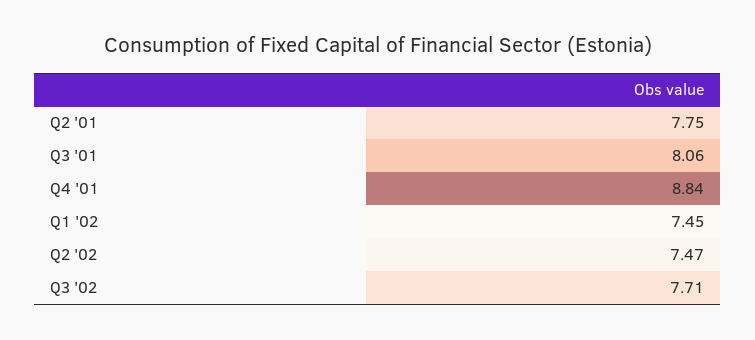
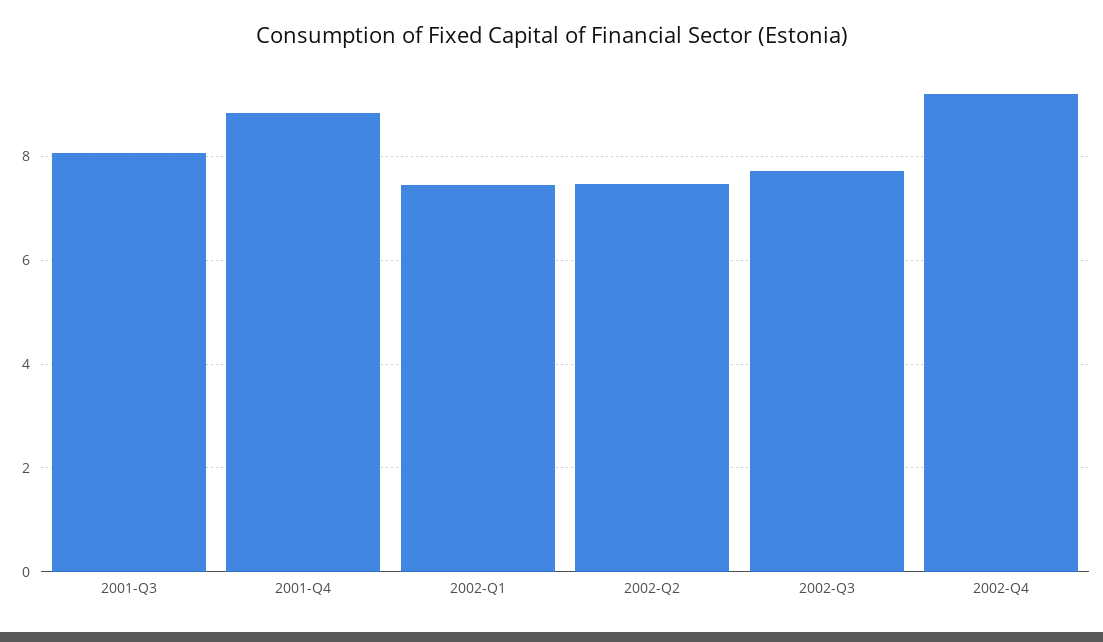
Q2 '01: 7.75 -> none
2002-Q4: none -> 9.2

